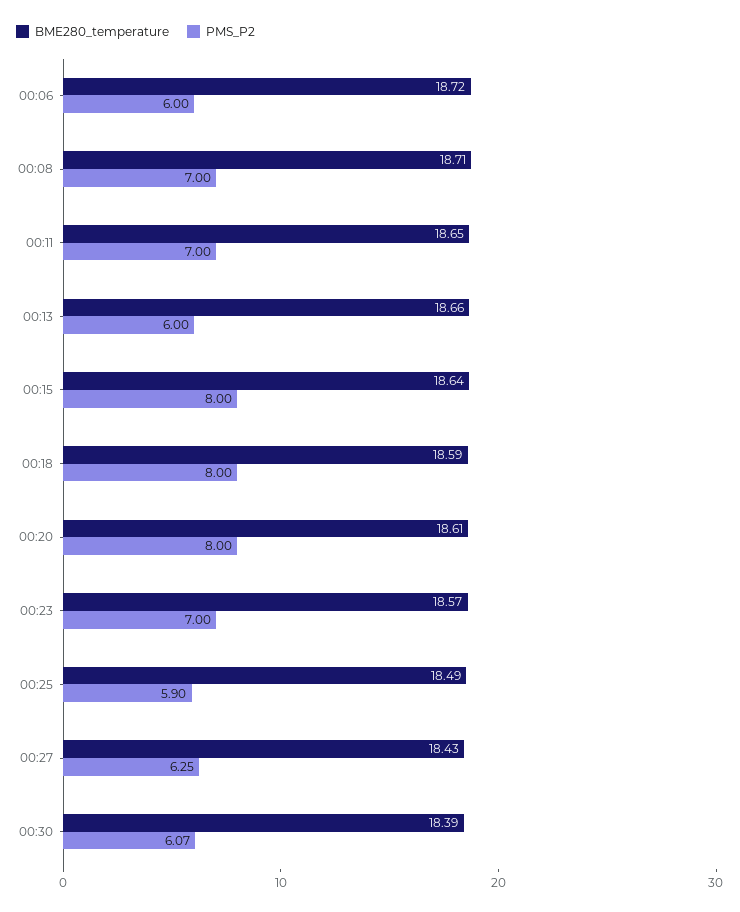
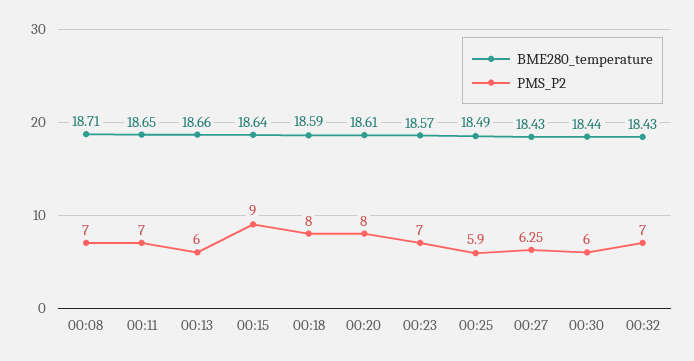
BME280_temperature, 00:06: 18.72 -> none
PMS_P2, 00:06: 6 -> none
PMS_P2, 00:15: 8 -> 9
BME280_temperature, 00:30: 18.39 -> 18.44
PMS_P2, 00:30: 6.07 -> 6
BME280_temperature, 00:32: none -> 18.43
PMS_P2, 00:32: none -> 7

